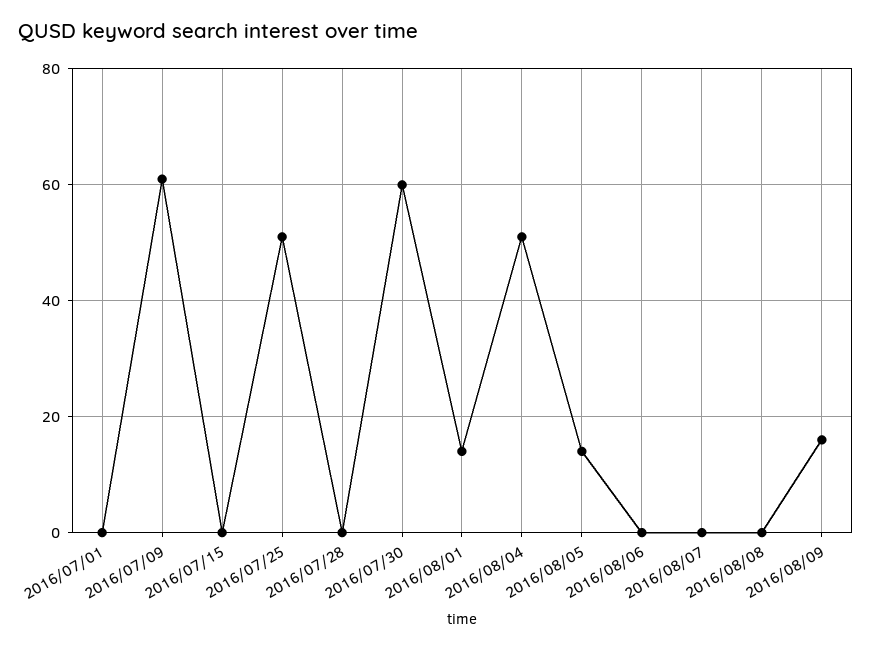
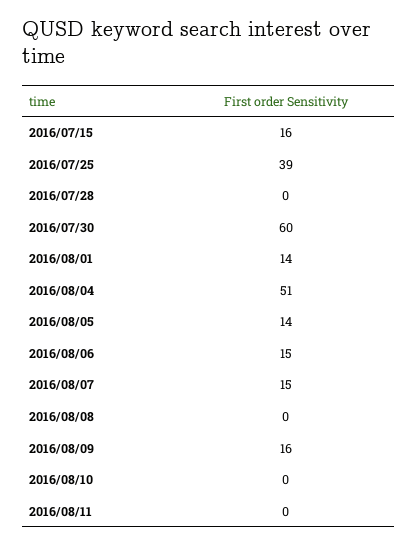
2016/07/01: 0 -> none
2016/07/09: 60 -> none
2016/07/15: 0 -> 16
2016/07/25: 50 -> 39
2016/08/06: 0 -> 15
2016/08/07: 0 -> 15
2016/08/10: none -> 0
2016/08/11: none -> 0

